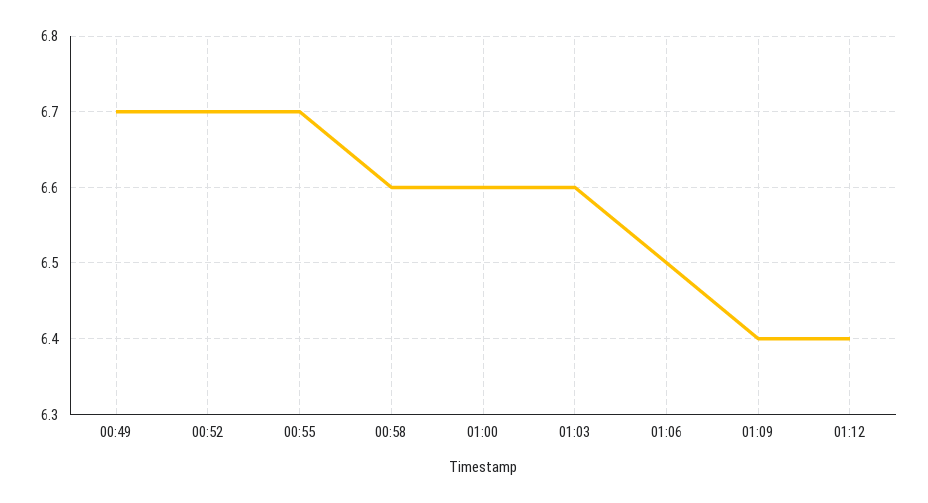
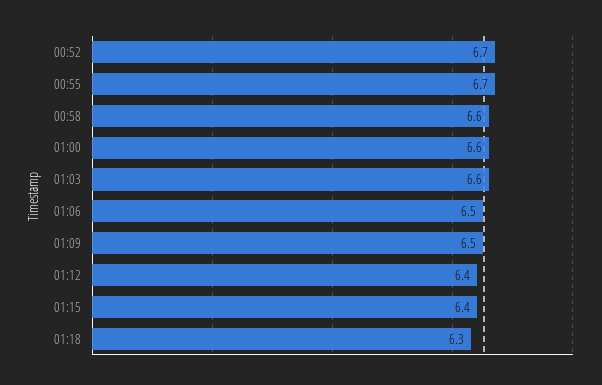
00:49: 6.7 -> none
01:09: 6.4 -> 6.5
01:15: none -> 6.4
01:18: none -> 6.3

